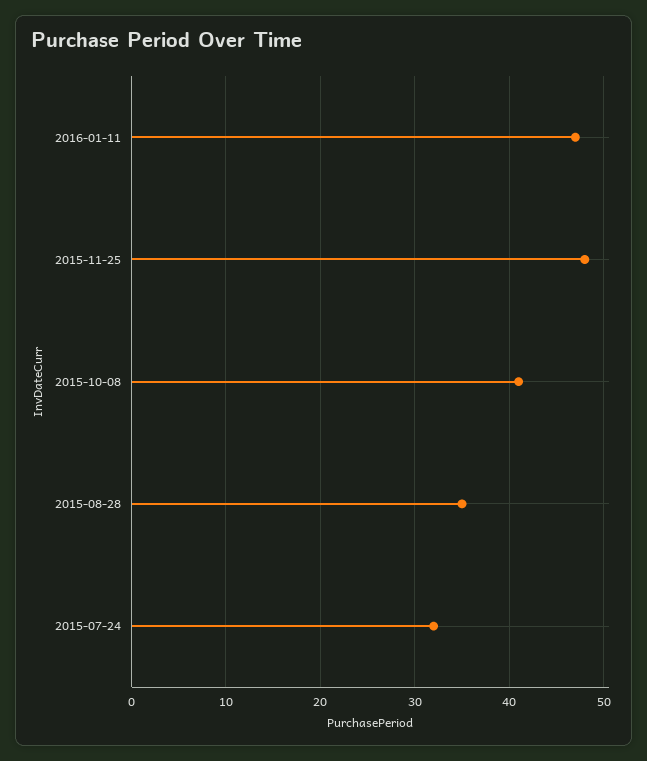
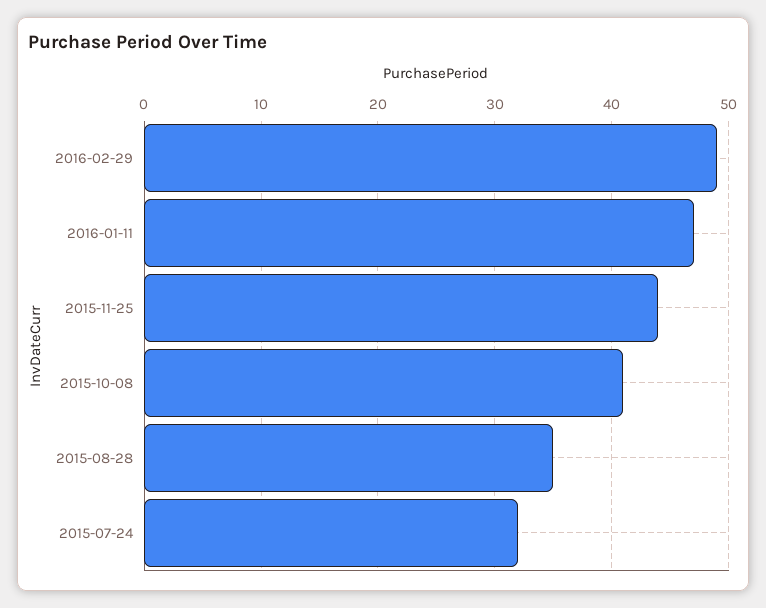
2015-11-25: 48 -> 44
2016-02-29: none -> 49

